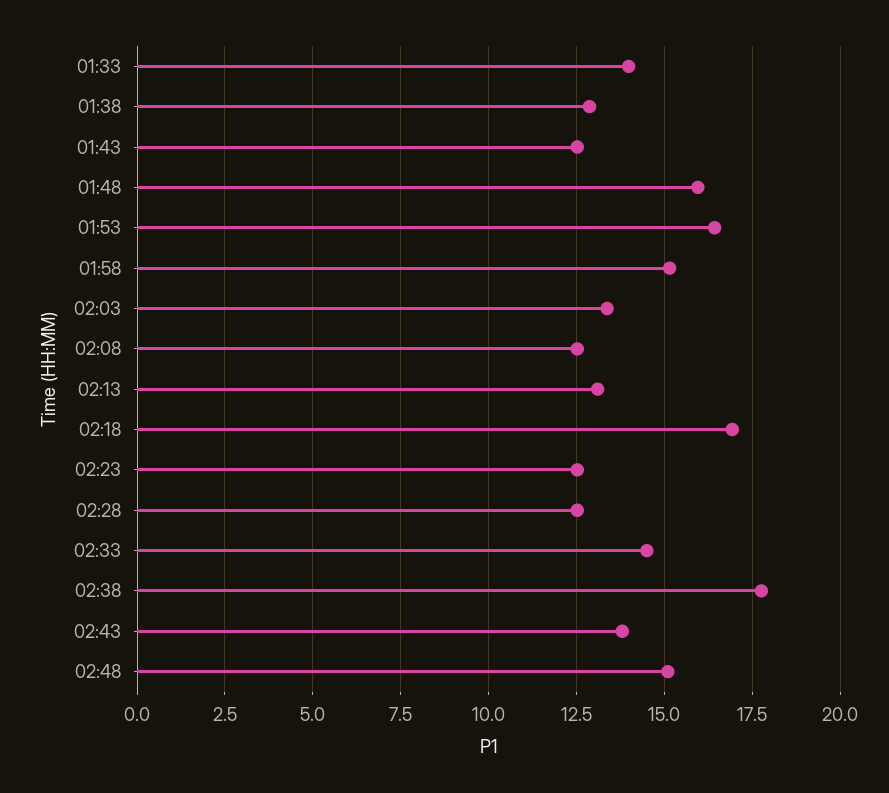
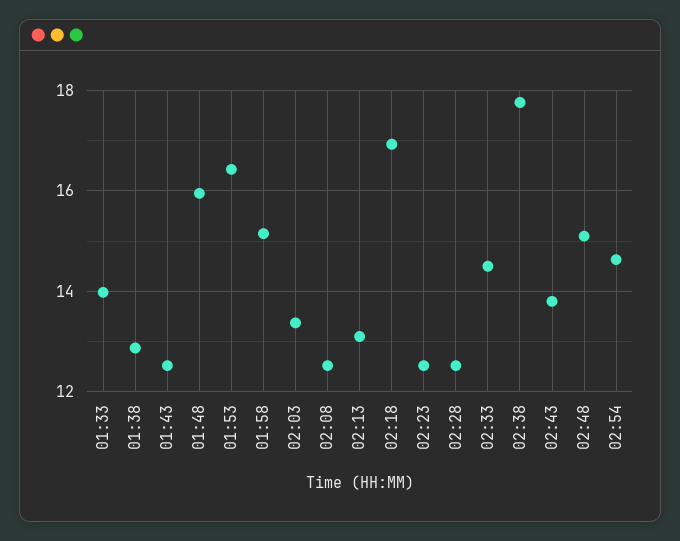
02:54: none -> 14.6

